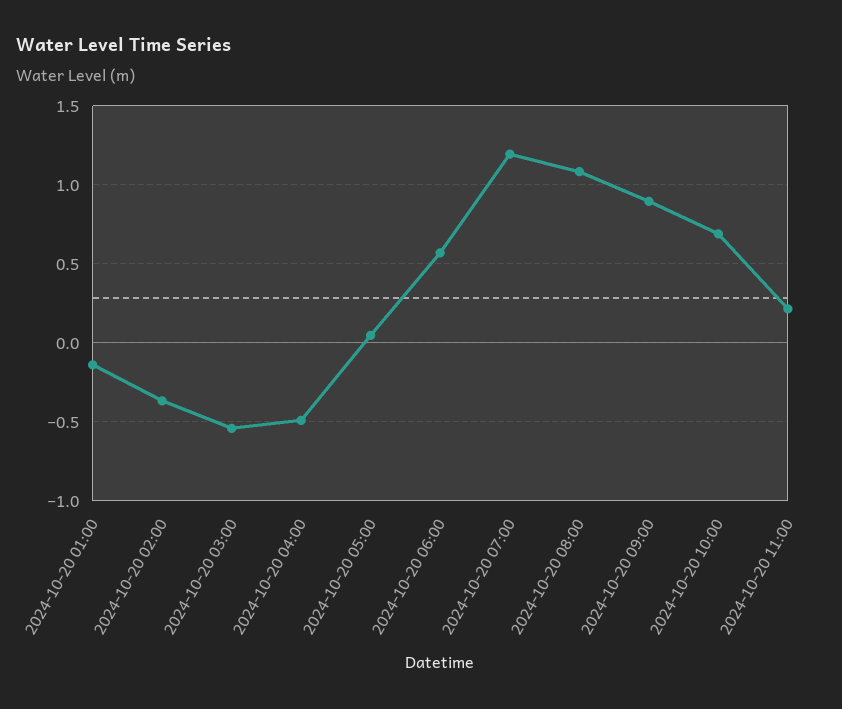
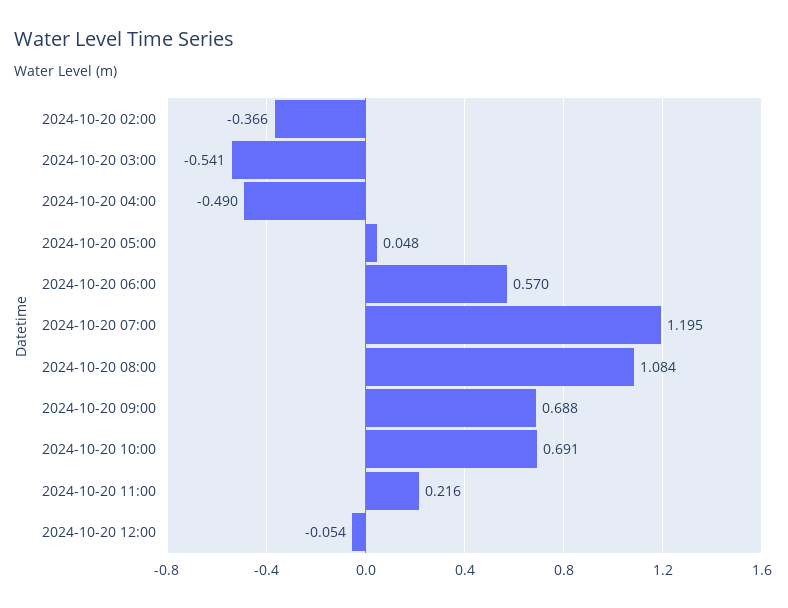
2024-10-20 01:00: -0.15 -> none
2024-10-20 09:00: 0.9 -> 0.688
2024-10-20 12:00: none -> -0.054

